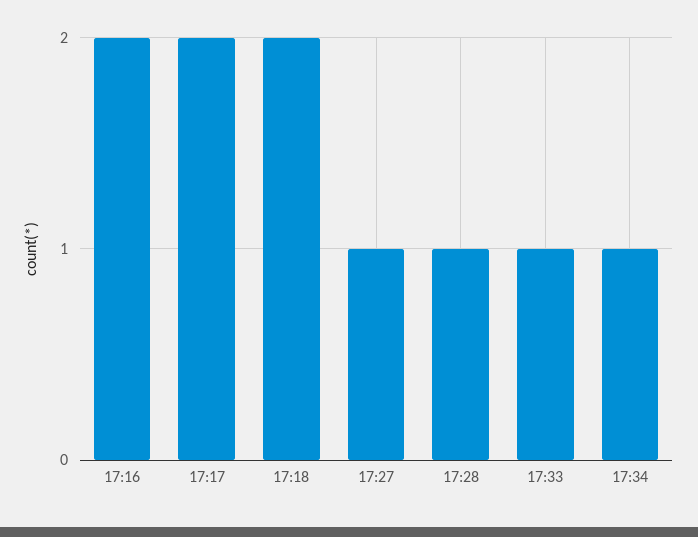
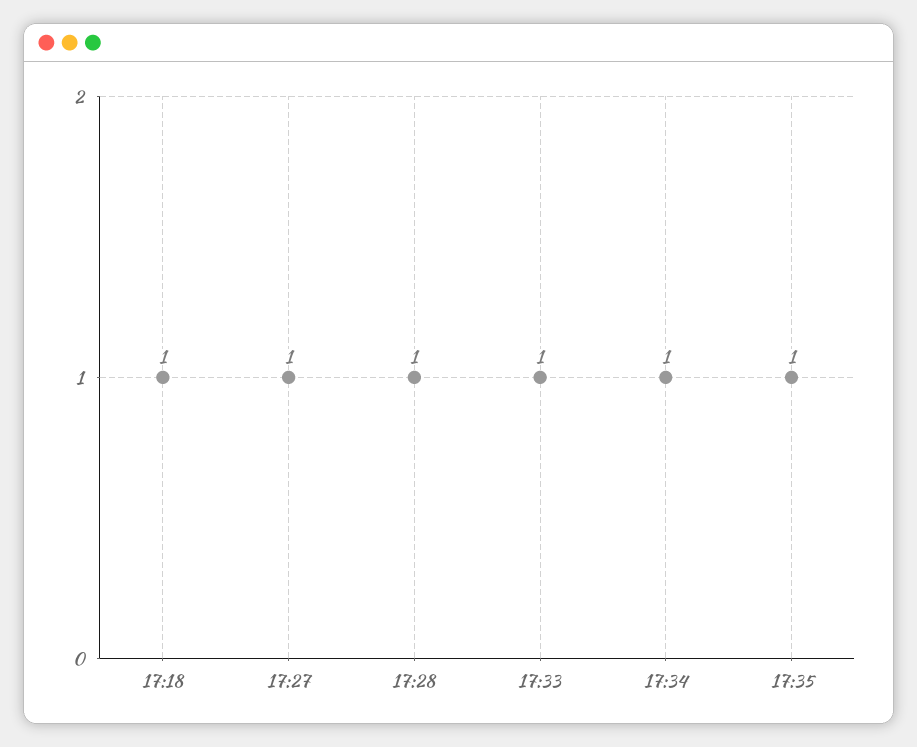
17:16: 2 -> none
17:17: 2 -> none
17:18: 2 -> 1
17:35: none -> 1

